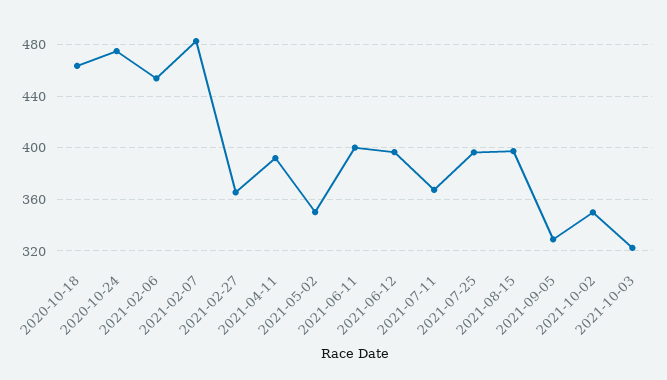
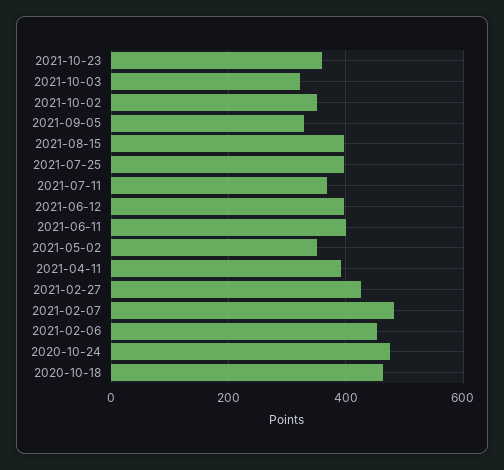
2021-02-27: 365 -> 420
2021-10-23: none -> 360

